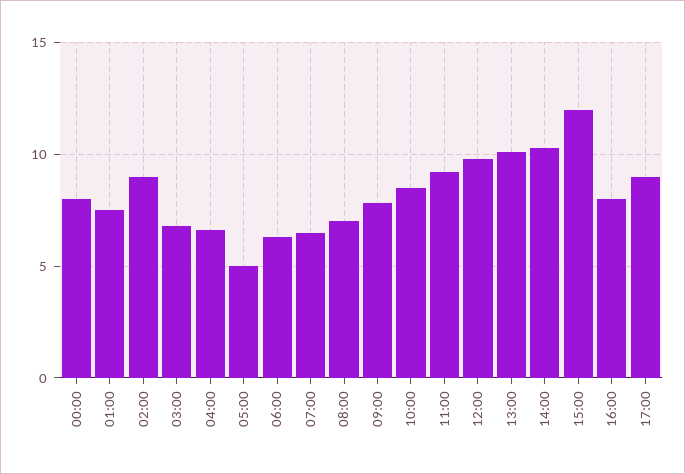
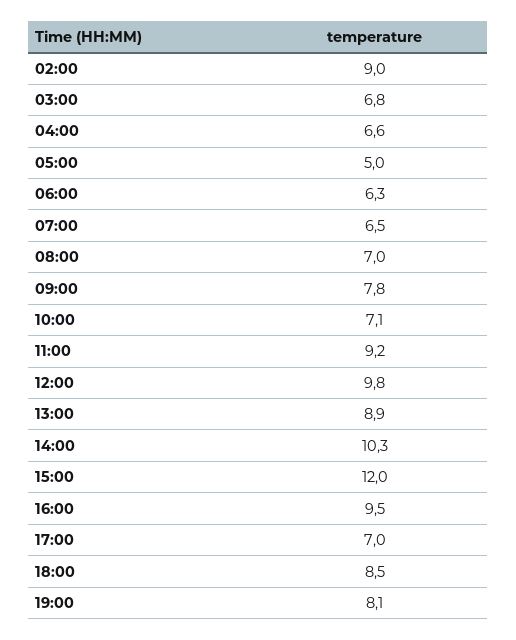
00:00: 8 -> none
01:00: 7.5 -> none
10:00: 8.5 -> 7.1
13:00: 10 -> 8.9
16:00: 8 -> 9.5
17:00: 9 -> 7
18:00: none -> 8.5
19:00: none -> 8.1

